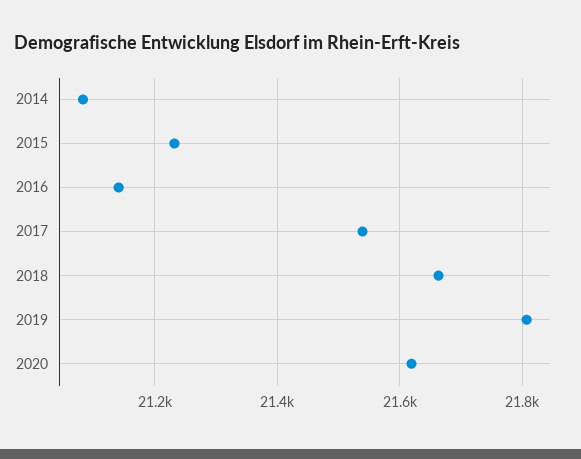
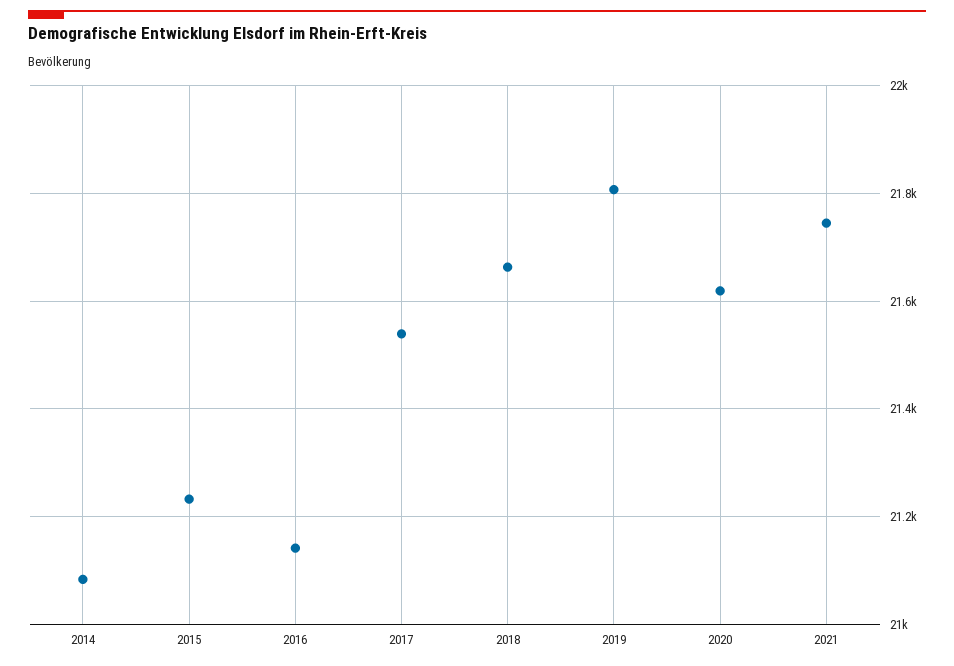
2021: none -> 21740

